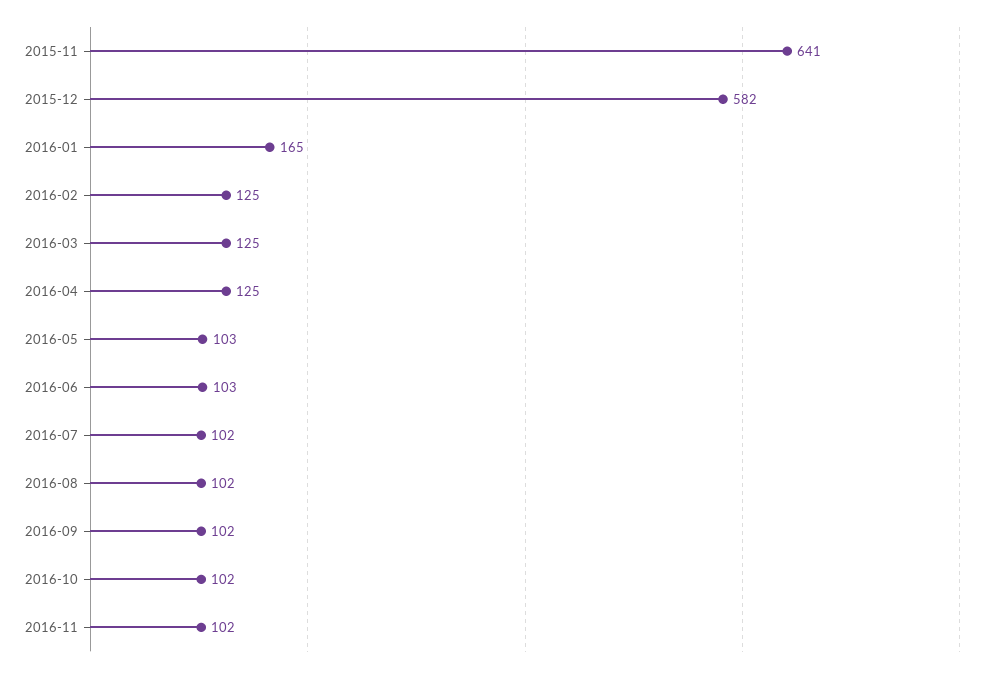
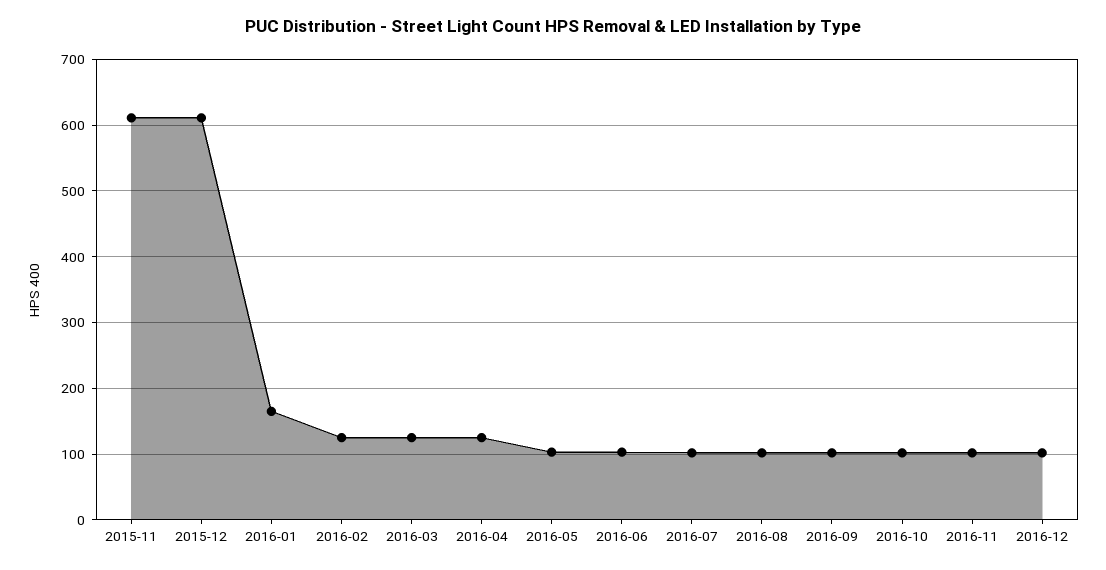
2015-11: 641 -> 610
2015-12: 582 -> 610
2016-12: none -> 100

